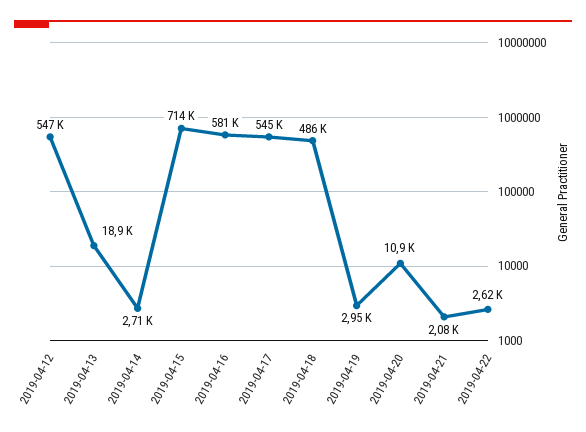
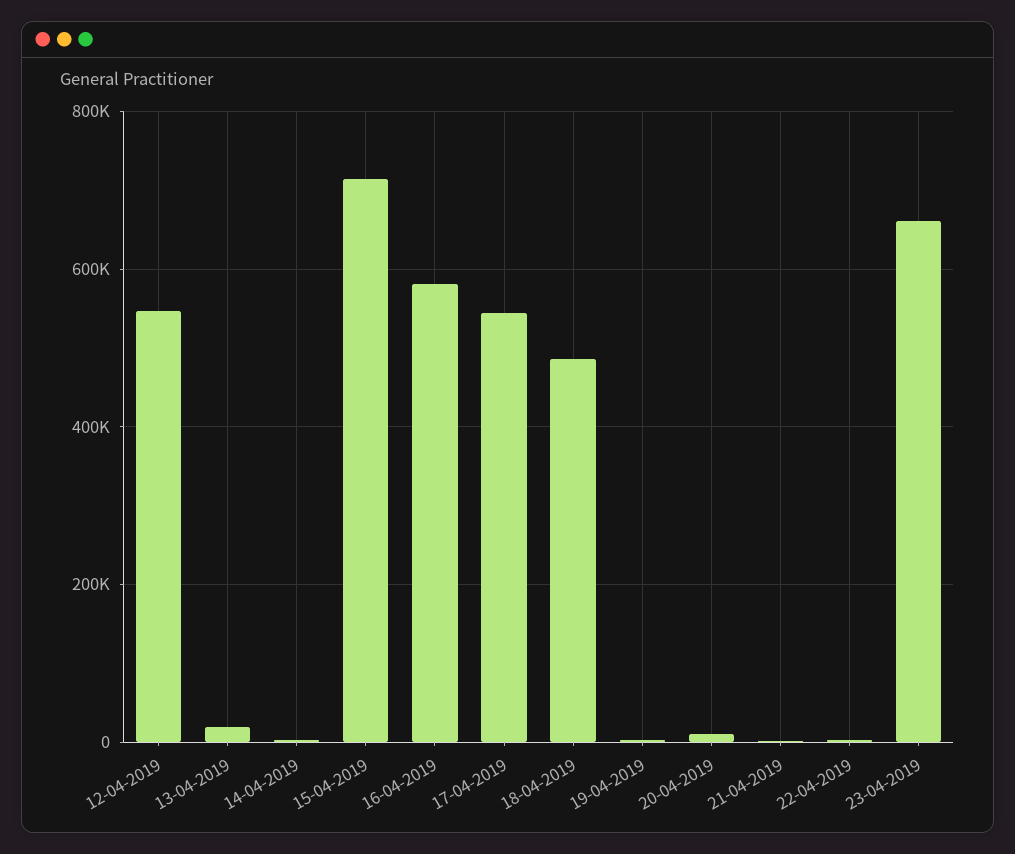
23-04-2019: none -> 660000

